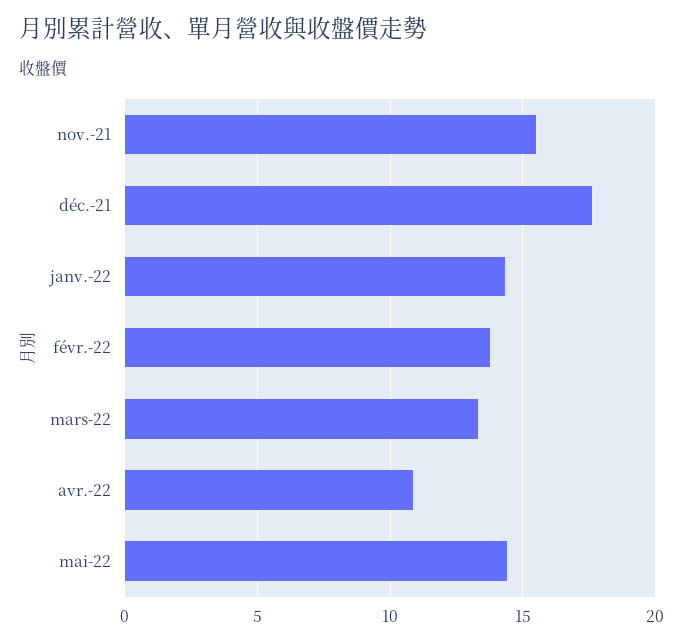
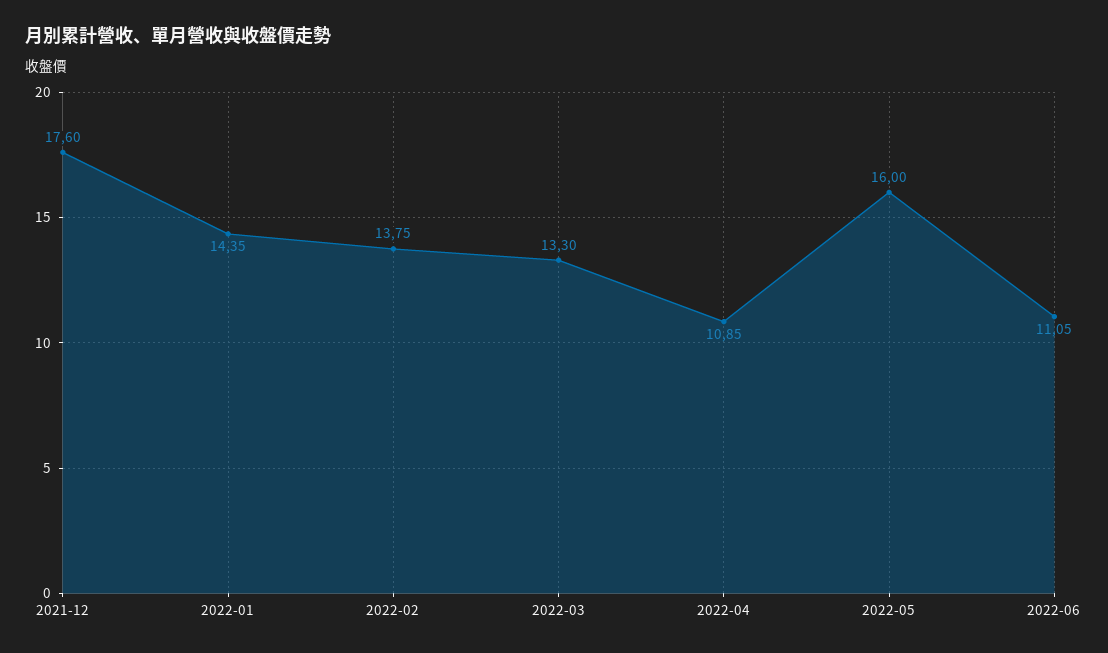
nov.-21: 15.5 -> none
mai-22: 14.5 -> 16
2022-06: none -> 11.05

